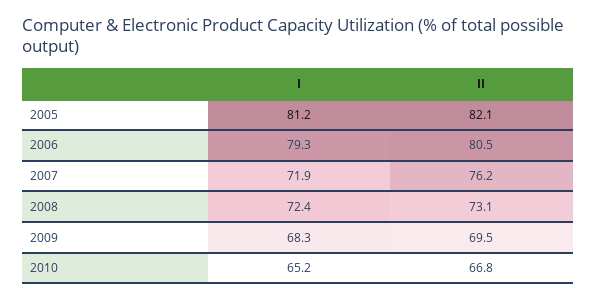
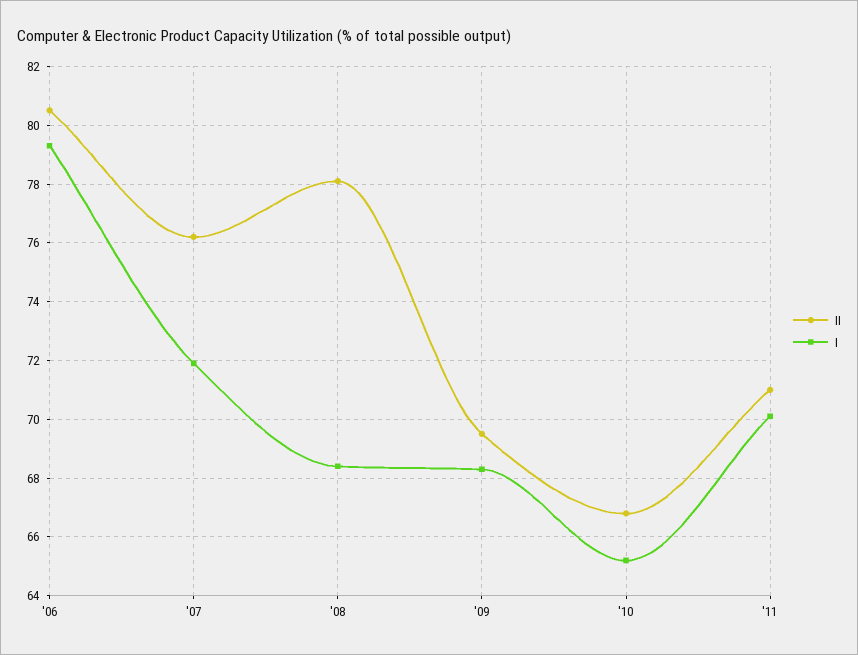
I, 2005: 81.2 -> none
II, 2005: 82.1 -> none
I, 2008: 72.4 -> 68.5
II, 2008: 73.1 -> 78
II, '11: none -> 71
I, '11: none -> 70

